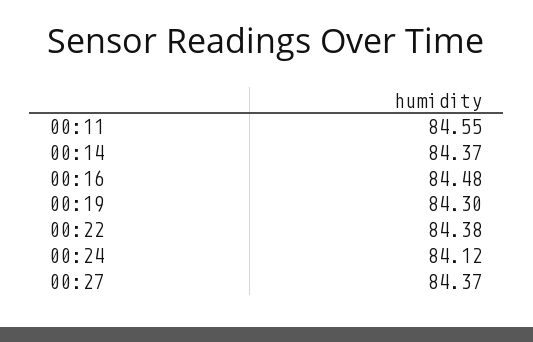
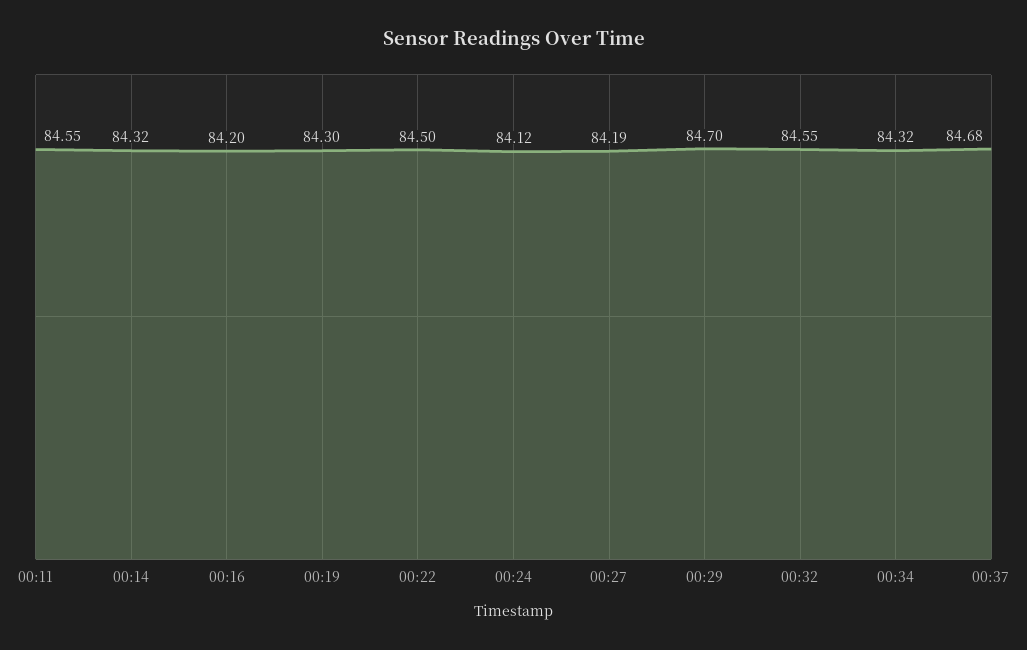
00:14: 84.37 -> 84.32
00:16: 84.48 -> 84.2
00:22: 84.38 -> 84.5
00:27: 84.37 -> 84.19
00:29: none -> 84.7
00:32: none -> 84.55
00:34: none -> 84.32
00:37: none -> 84.68

